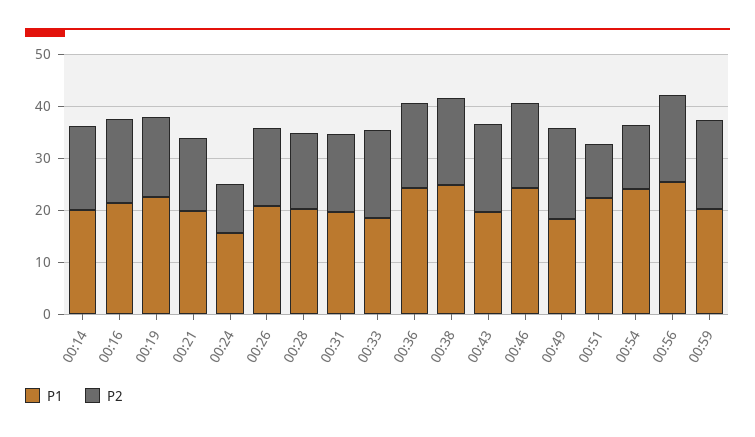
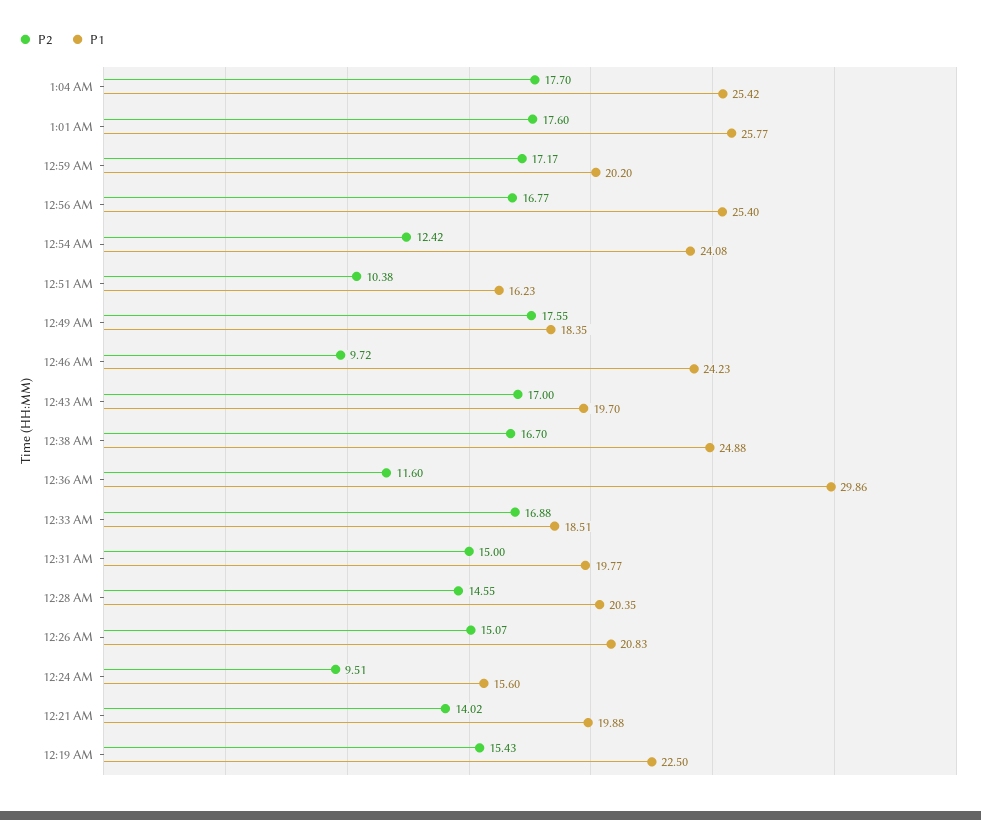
P1, 00:14: 20 -> none
P2, 00:14: 16 -> none
P1, 00:16: 22 -> none
P2, 00:16: 16 -> none
P1, 00:36: 24 -> 29.86
P2, 00:36: 16 -> 11.6
P2, 00:46: 16 -> 9.72
P1, 00:51: 22 -> 16.23
P2, 1:04 AM: none -> 17.7
P1, 1:04 AM: none -> 25.42
P2, 1:01 AM: none -> 17.6
P1, 1:01 AM: none -> 25.77

